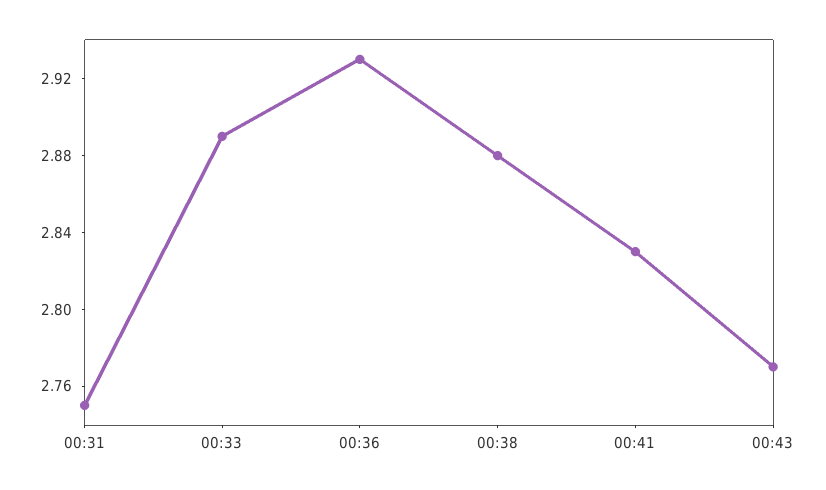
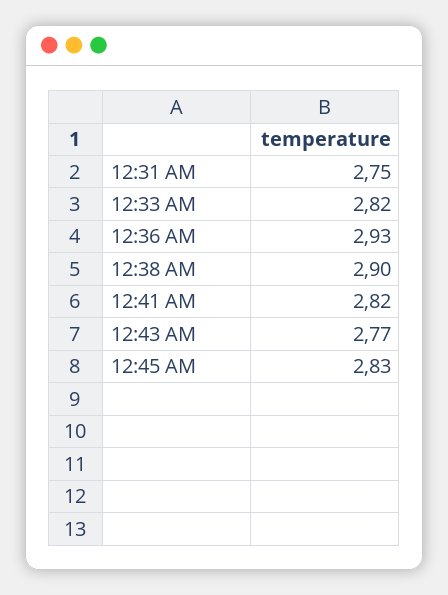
00:33: 2.89 -> 2.82
00:38: 2.88 -> 2.9
00:41: 2.83 -> 2.82
12:45 AM: none -> 2.83

